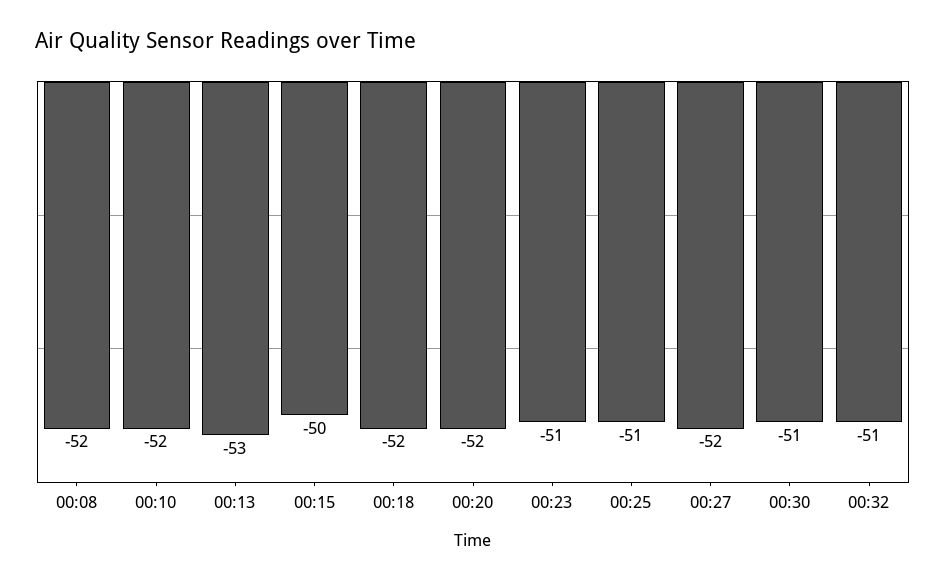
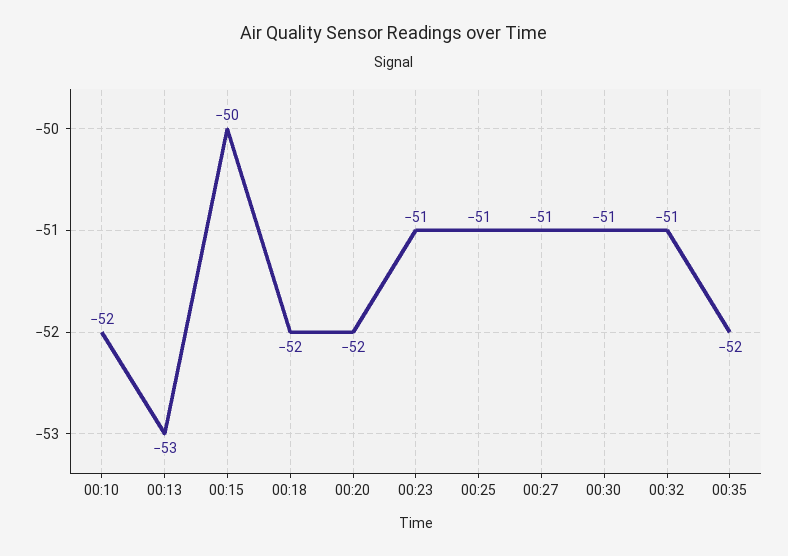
00:08: -52 -> none
00:27: -52 -> -51
00:35: none -> -52

